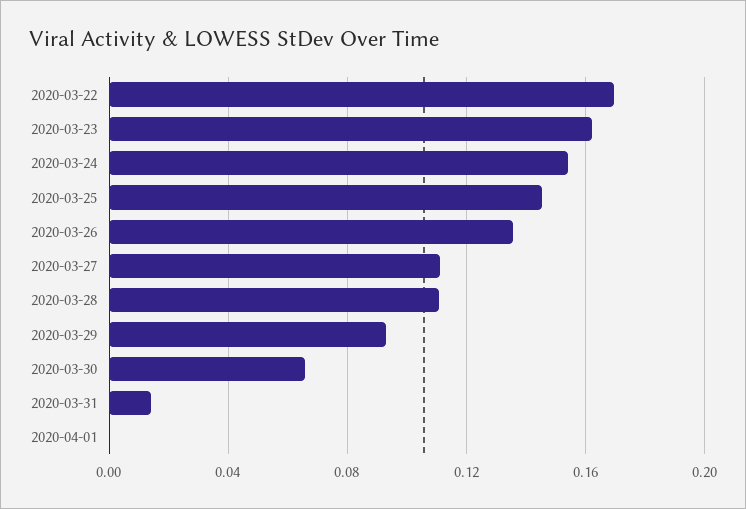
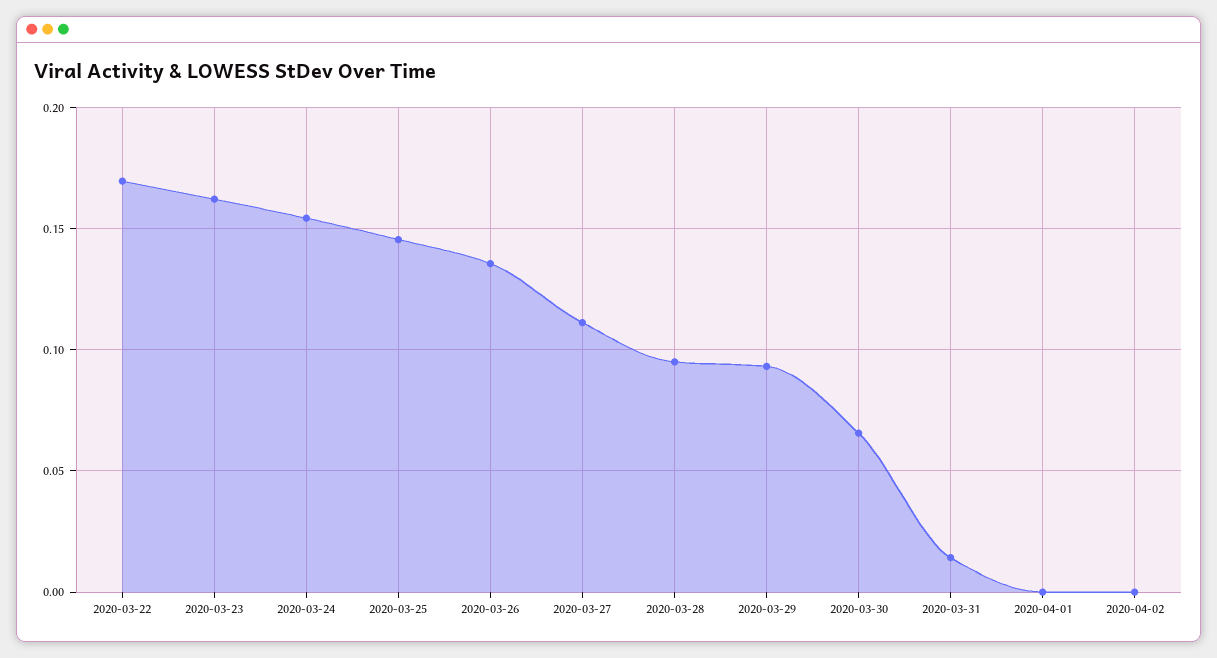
2020-03-28: 0.11 -> 0.095
2020-04-02: none -> 0

